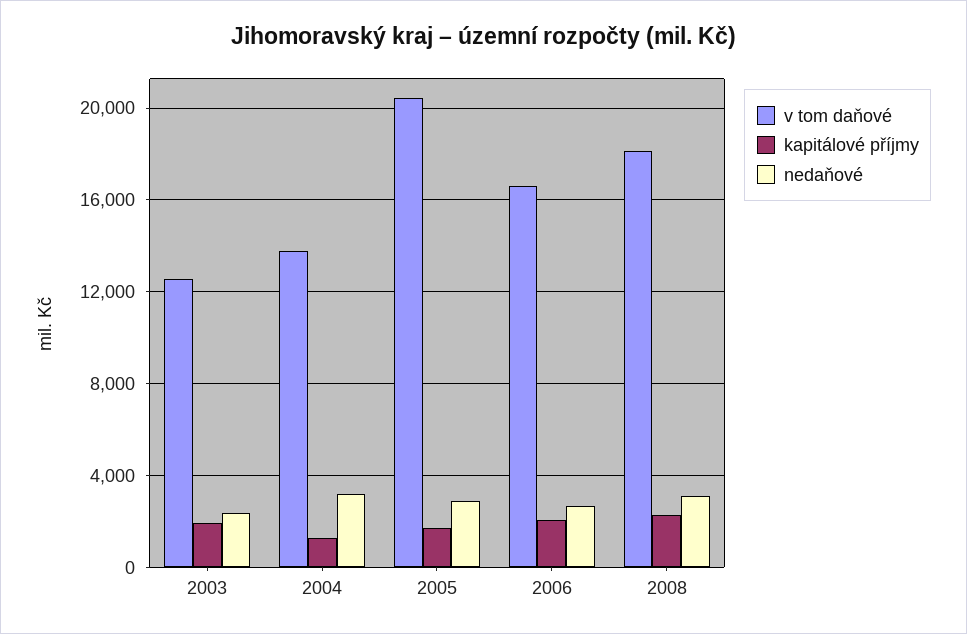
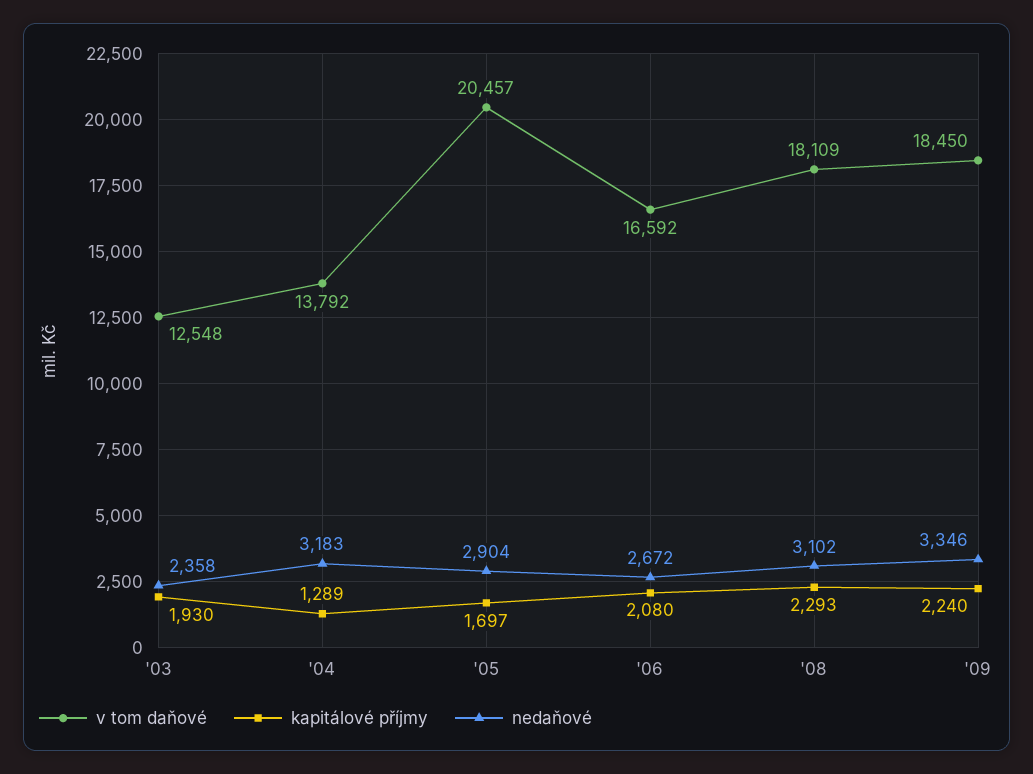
v tom daňové, '09: none -> 18450
kapitálové příjmy, '09: none -> 2240
nedaňové, '09: none -> 3346

